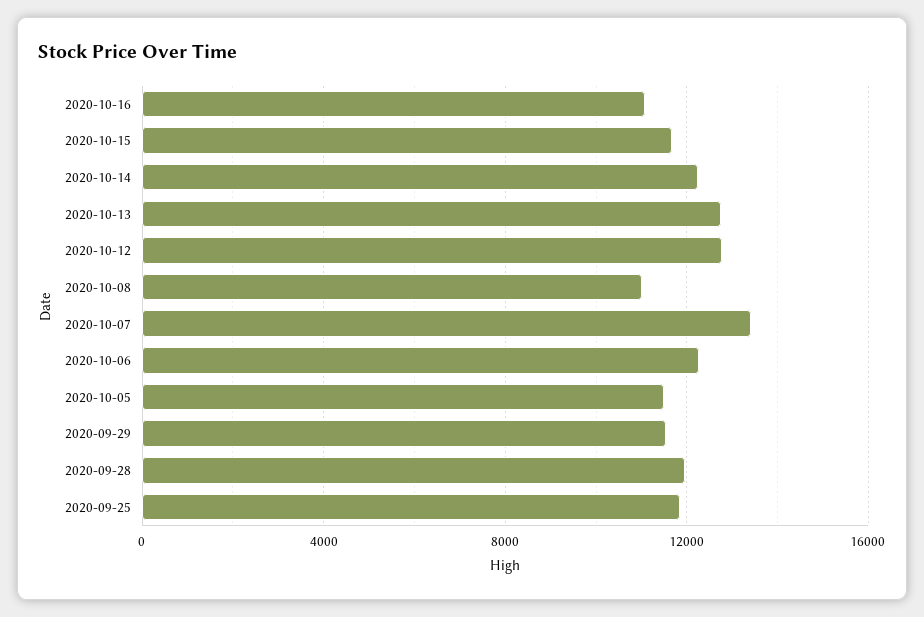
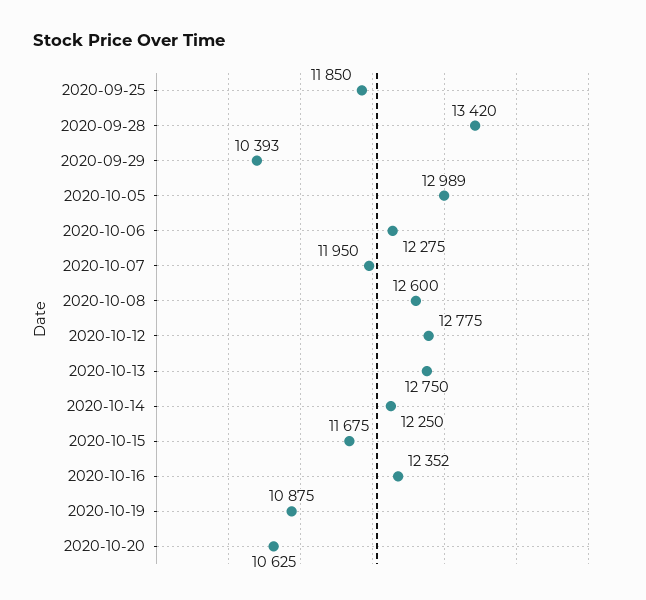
2020-10-16: 11000 -> 12352
2020-10-08: 11000 -> 12600
2020-10-07: 13500 -> 11950
2020-10-05: 11500 -> 12989
2020-09-29: 11500 -> 10393
2020-09-28: 12000 -> 13420
2020-10-19: none -> 10875
2020-10-20: none -> 10625

